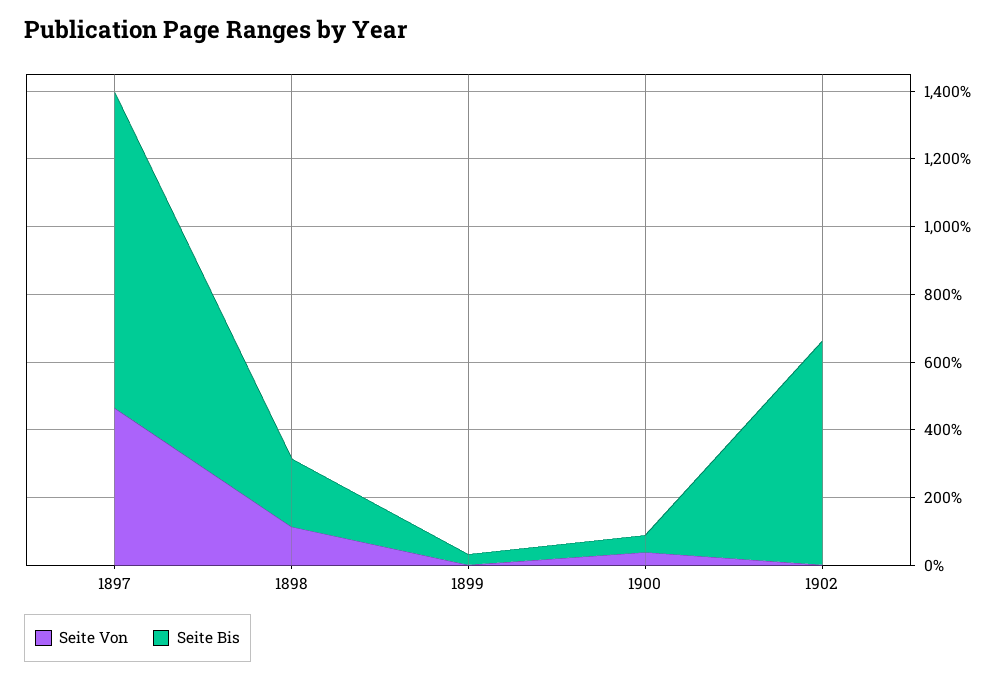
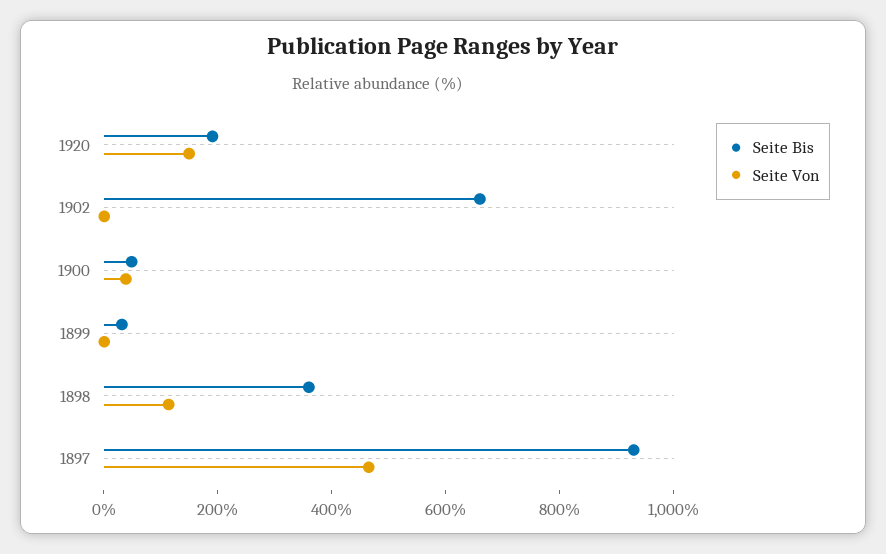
Seite Bis, 1898: 200 -> 350
Seite Bis, 1920: none -> 200
Seite Von, 1920: none -> 150

